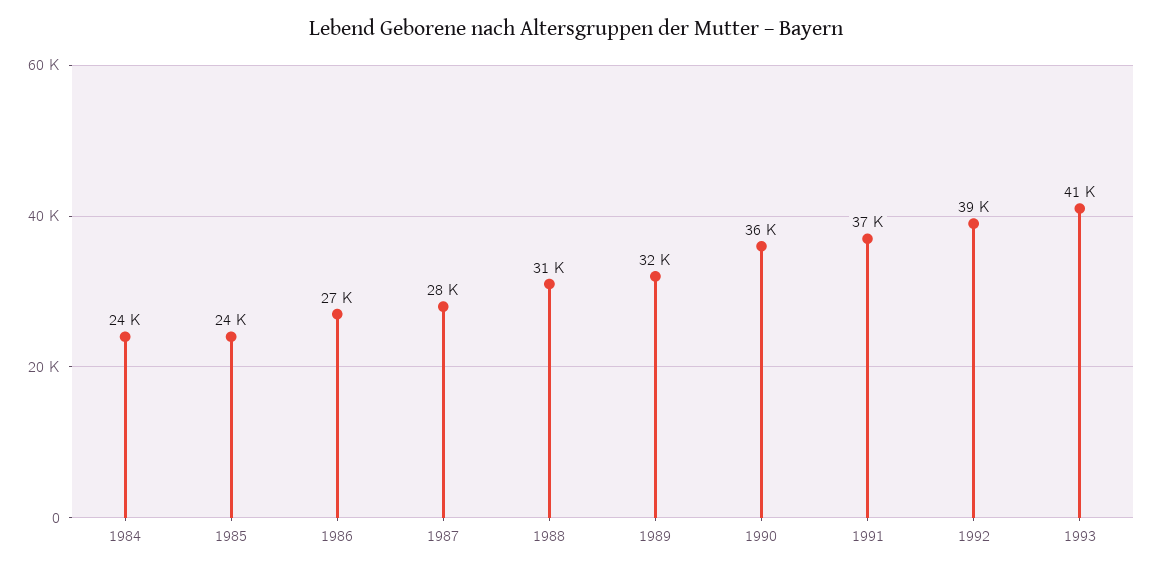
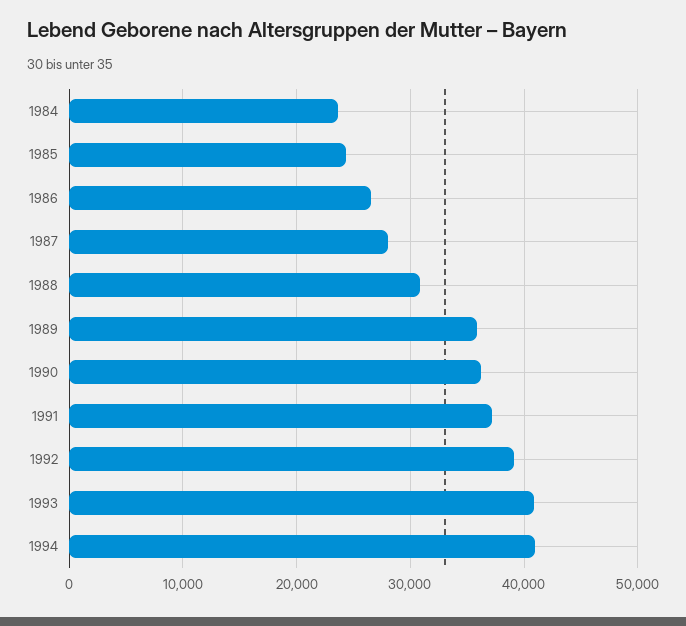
1989: 32000 -> 36000
1994: none -> 41000

